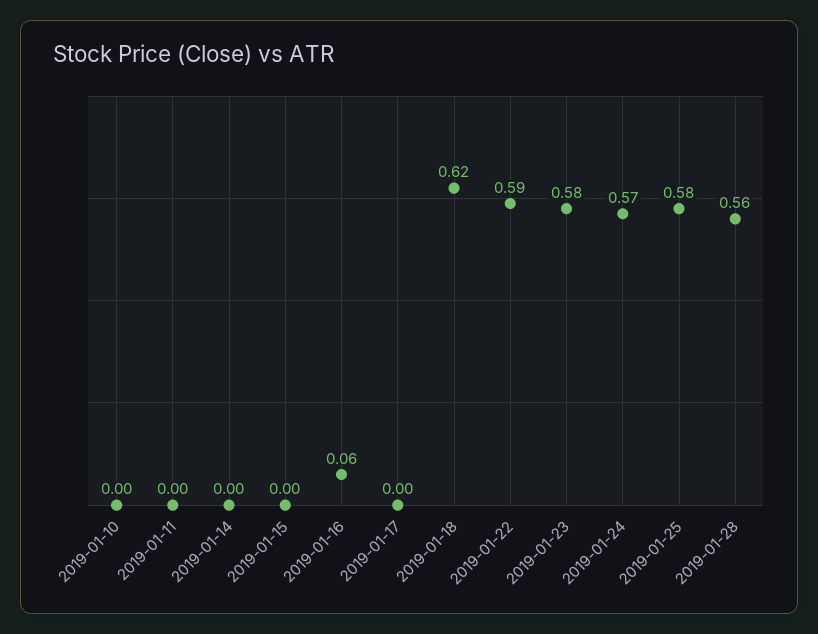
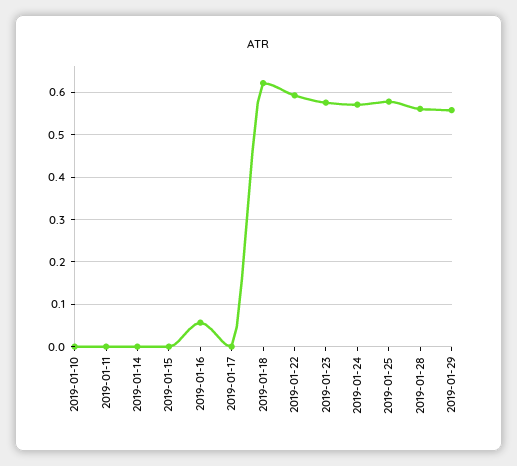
2019-01-29: none -> 0.56

